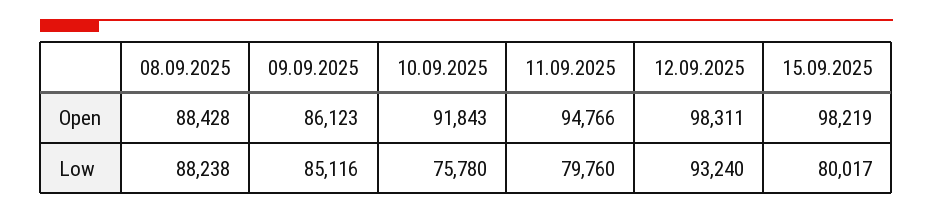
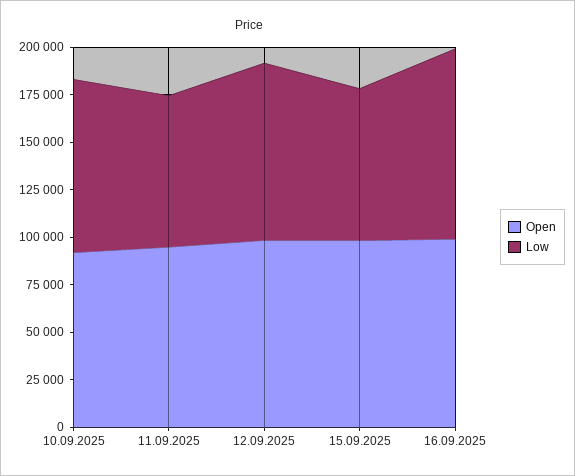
Open, 08.09.2025: 88428 -> none
Open, 09.09.2025: 86123 -> none
Low, 08.09.2025: 88238 -> none
Low, 09.09.2025: 85116 -> none
Low, 10.09.2025: 75780 -> 90000
Open, 16.09.2025: none -> 100000
Low, 16.09.2025: none -> 100000

